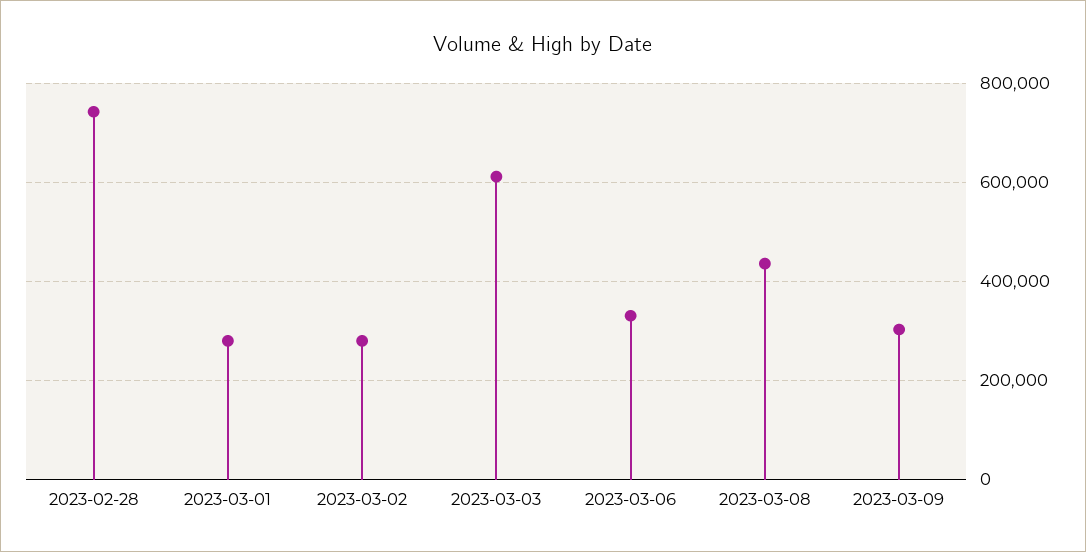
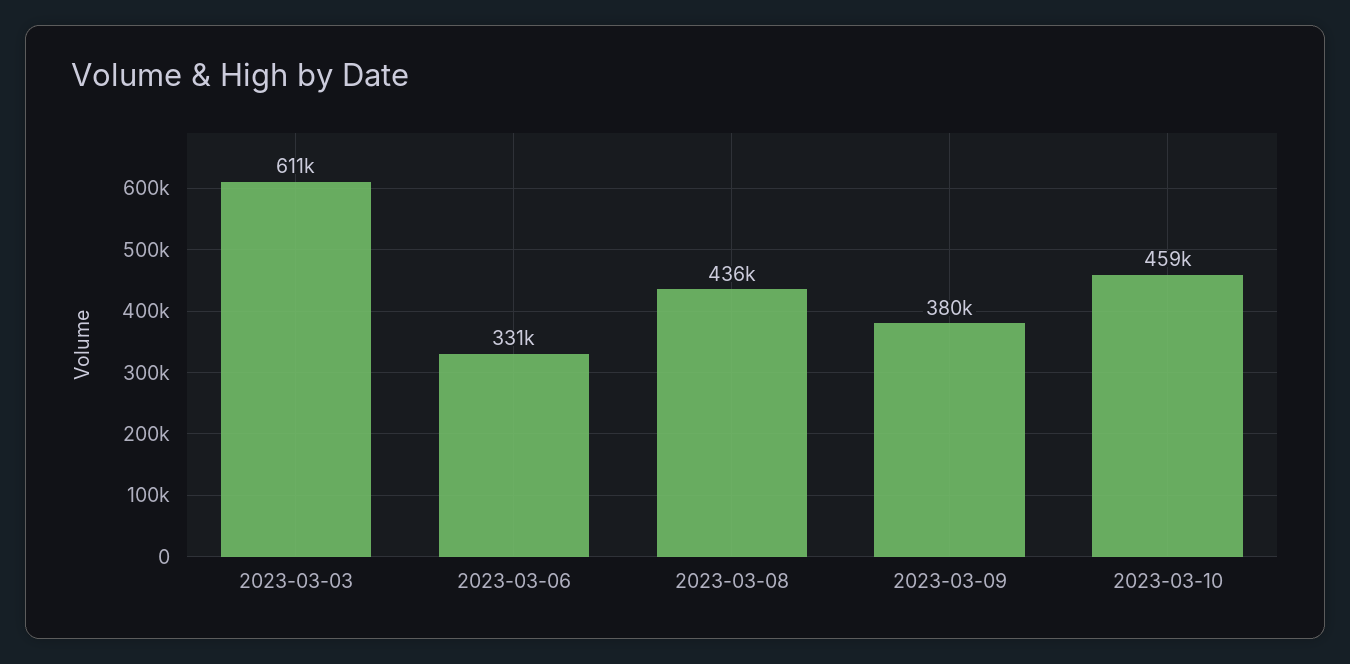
2023-02-28: 740000 -> none
2023-03-01: 280000 -> none
2023-03-02: 280000 -> none
2023-03-09: 300000 -> 380000
2023-03-10: none -> 459000

